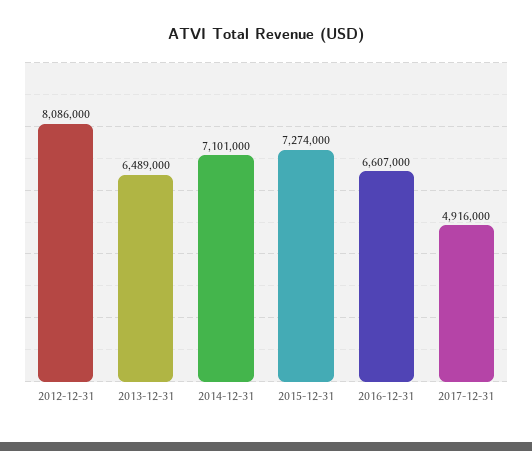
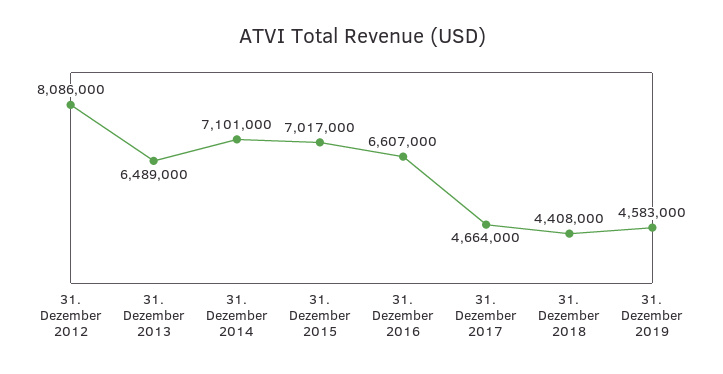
2015-12-31: 7274000 -> 7017000
2017-12-31: 4916000 -> 4664000
31. Dezember 2018: none -> 4408000
31. Dezember 2019: none -> 4583000

